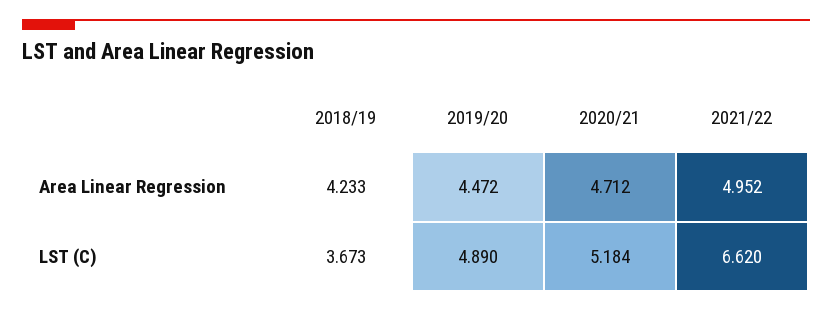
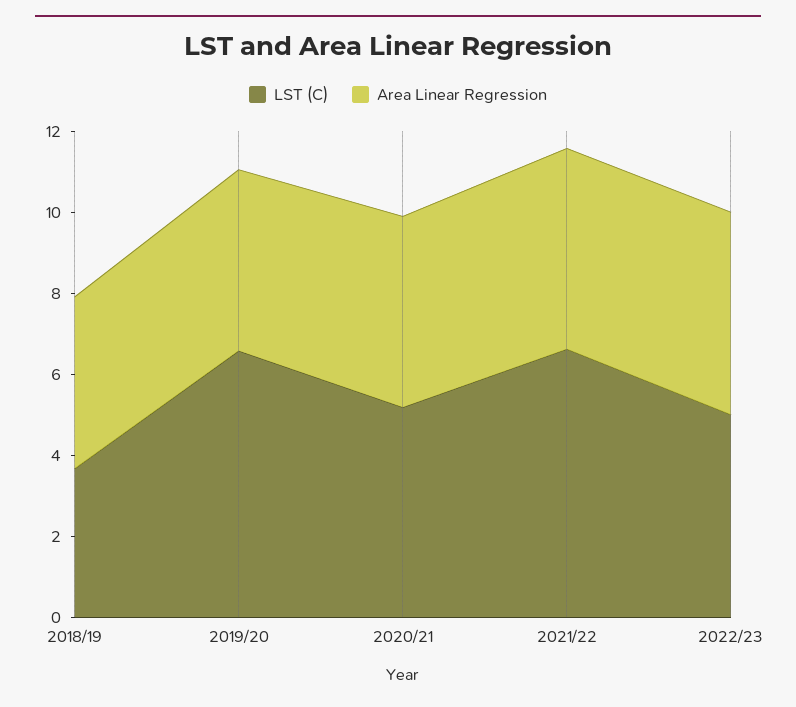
LST (C), 2019/20: 4.89 -> 6.5
LST (C), 2022/23: none -> 5
Area Linear Regression, 2022/23: none -> 5

